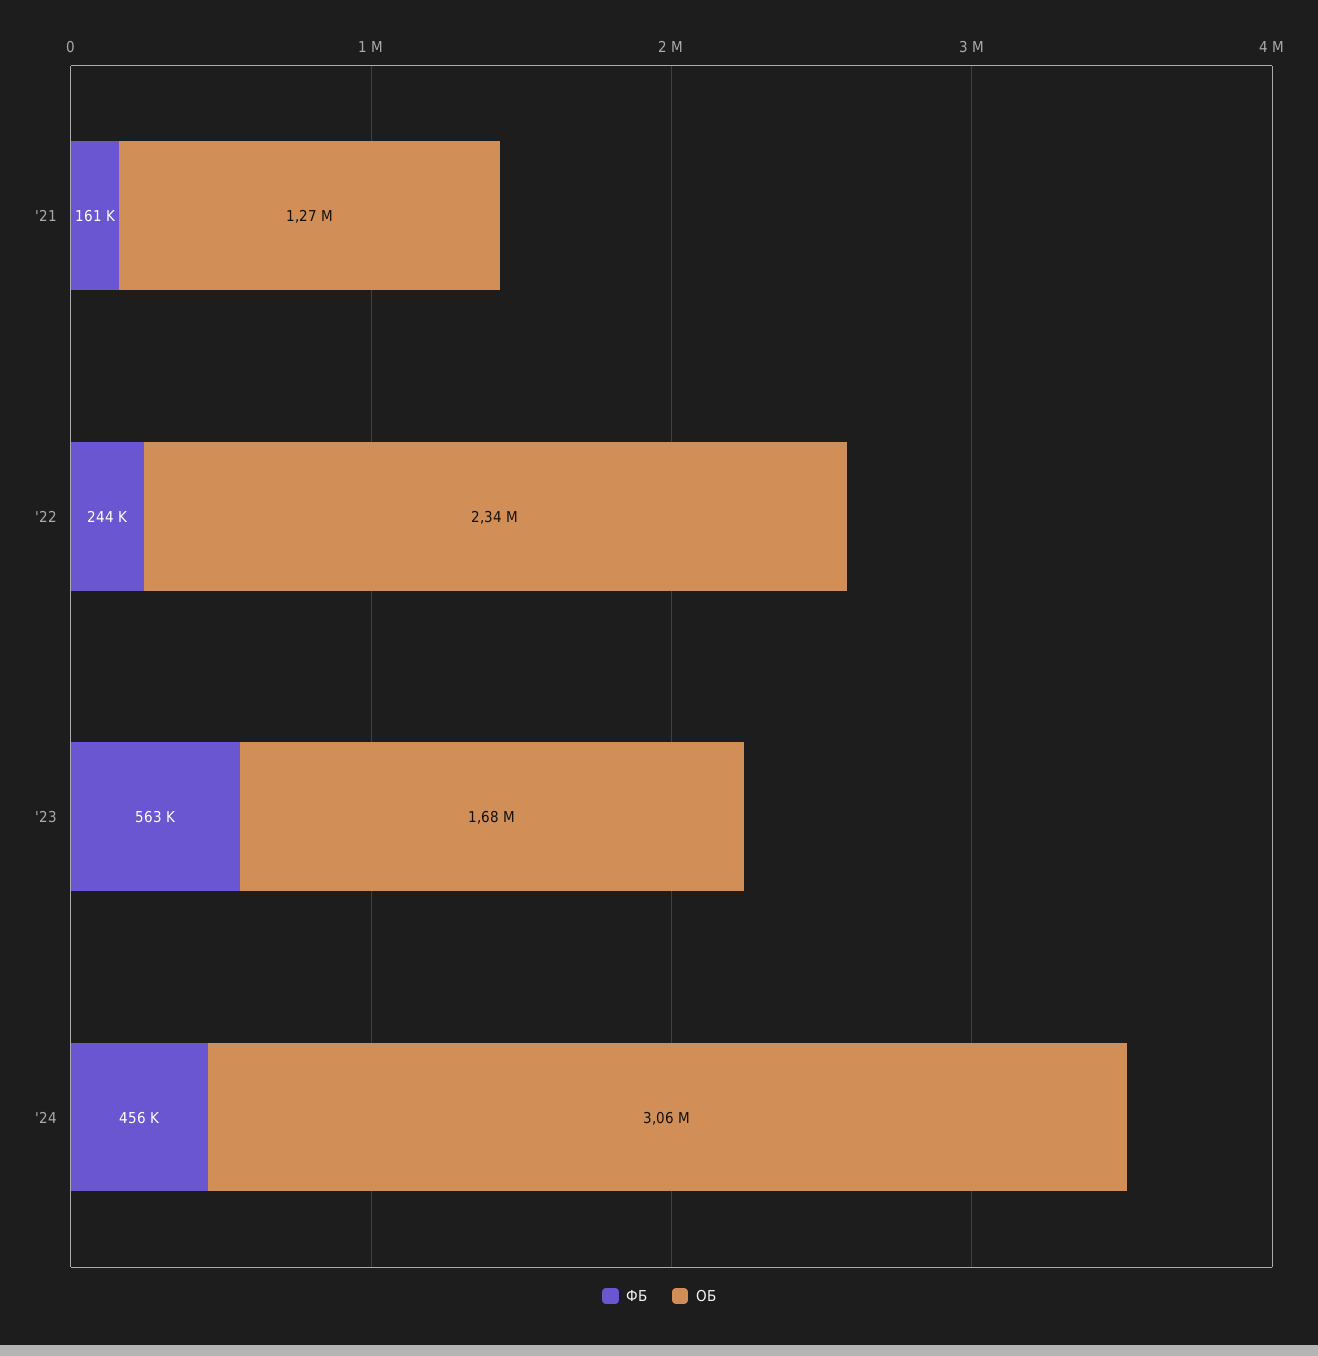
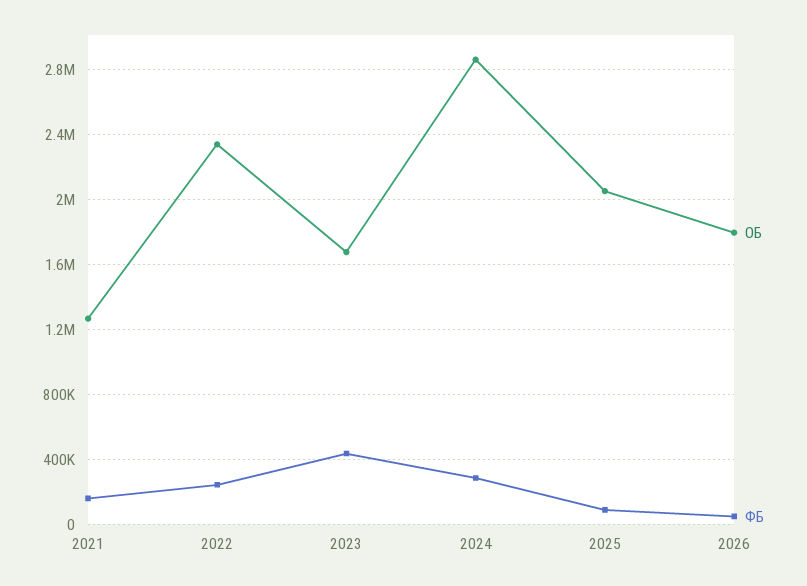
ФБ, '23: 563000 -> 450000
ФБ, '24: 456000 -> 300000
ОБ, '24: 3060000 -> 2850000
ОБ, 2025: none -> 2050000
ФБ, 2025: none -> 100000
ОБ, 2026: none -> 1800000
ФБ, 2026: none -> 50000

